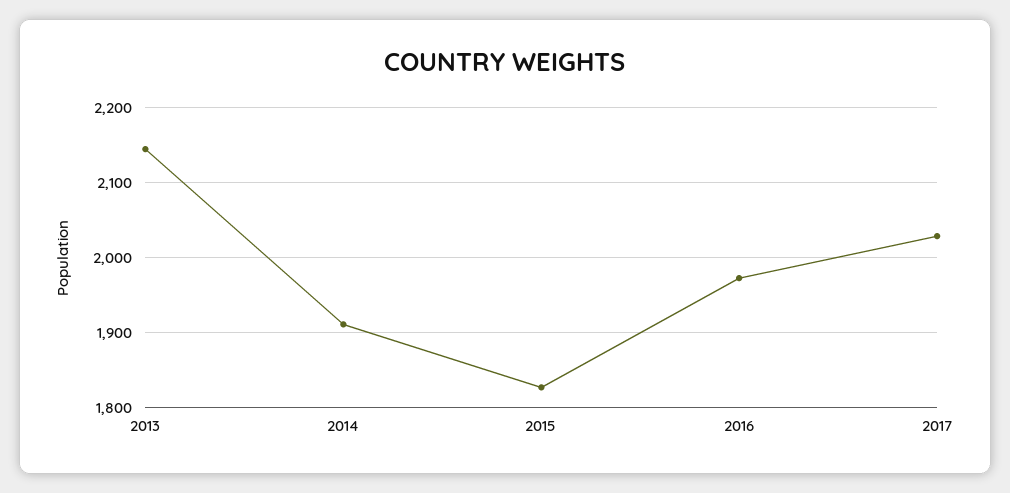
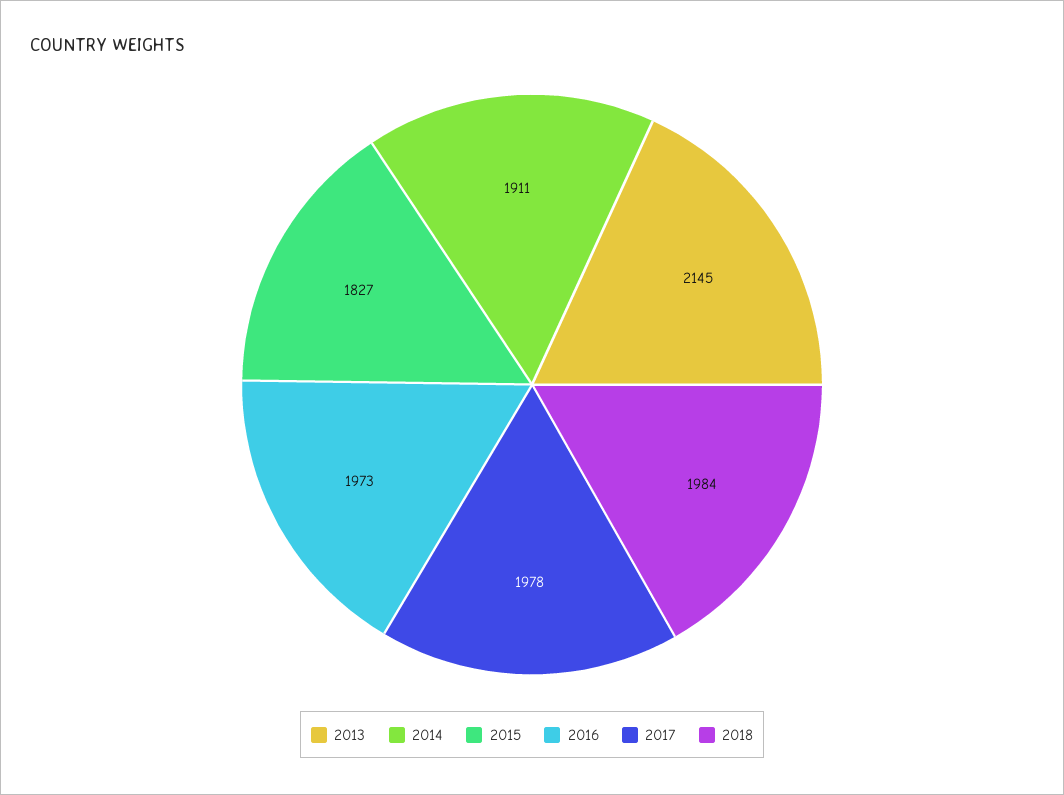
2017: 2030 -> 1978
2018: none -> 1984

